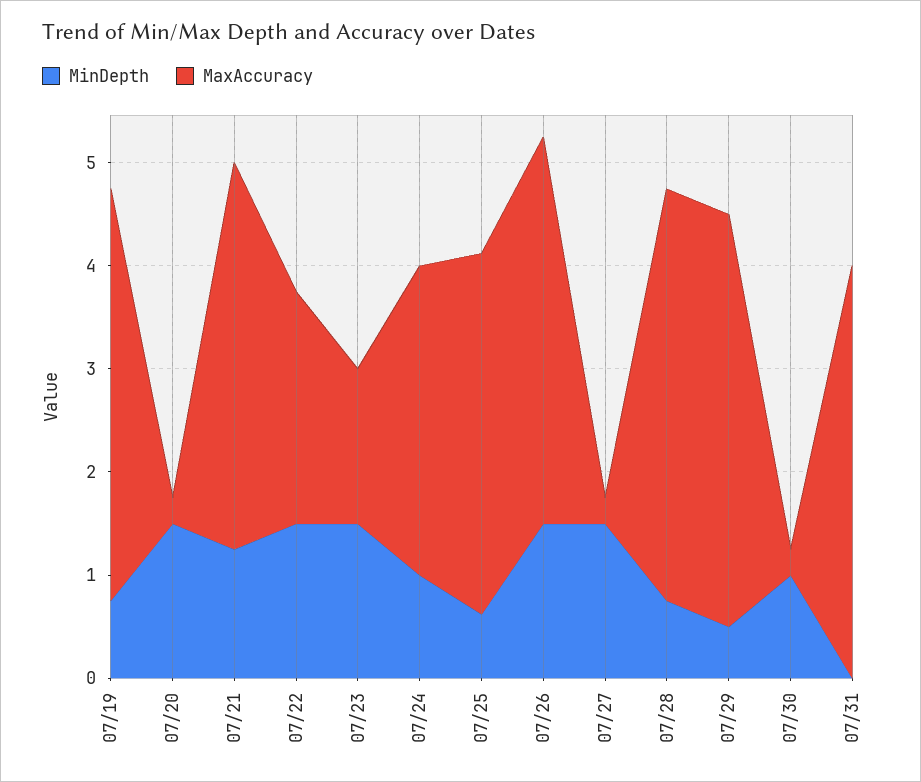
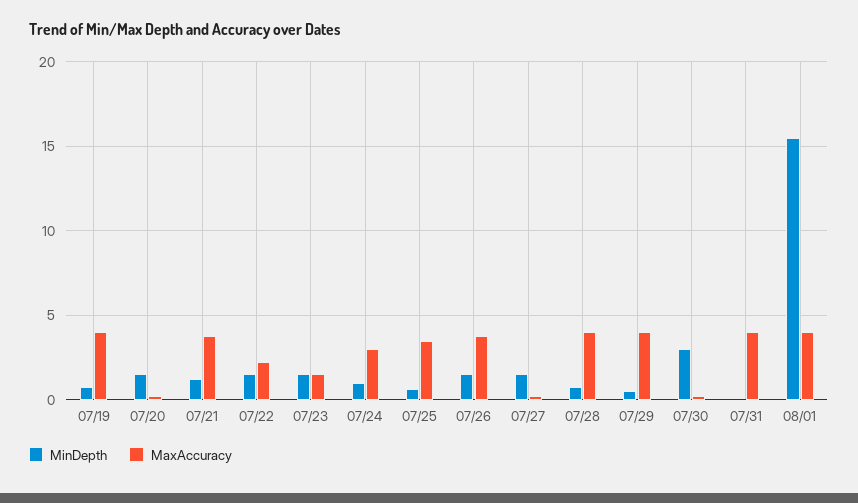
MinDepth, 07/30: 1 -> 3
MinDepth, 08/01: none -> 15.5
MaxAccuracy, 08/01: none -> 4

